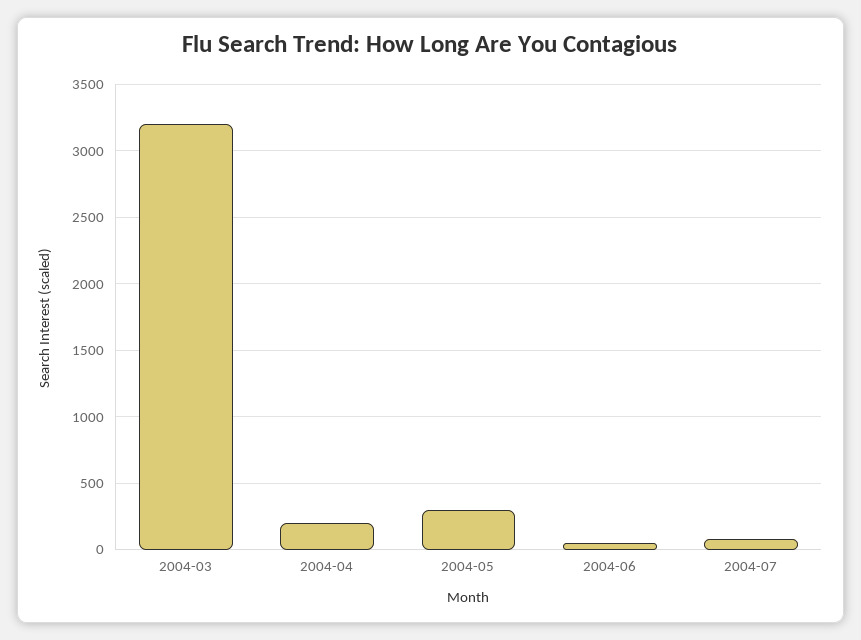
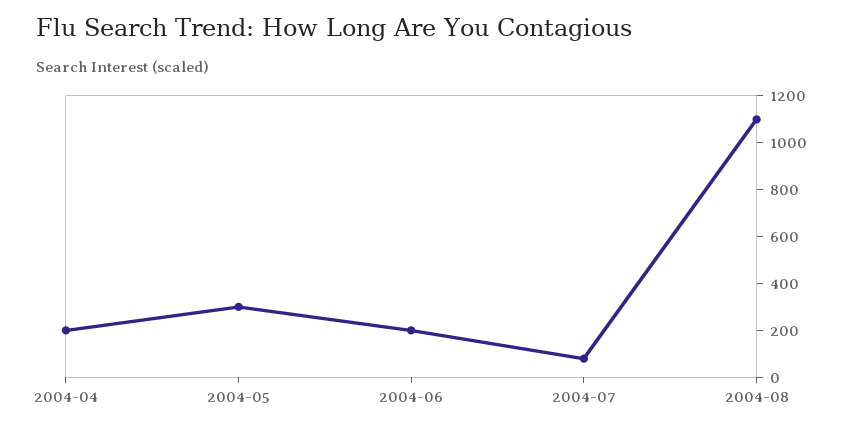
2004-03: 3200 -> none
2004-06: 50 -> 200
2004-08: none -> 1100

